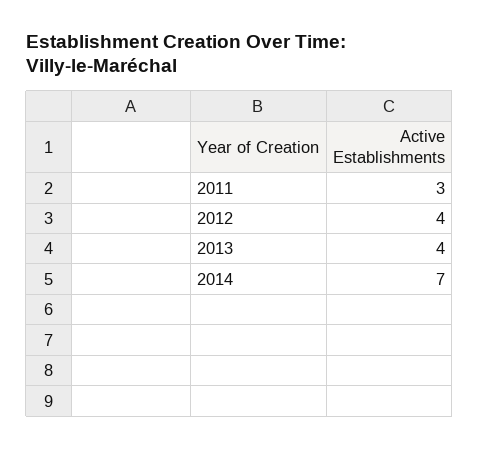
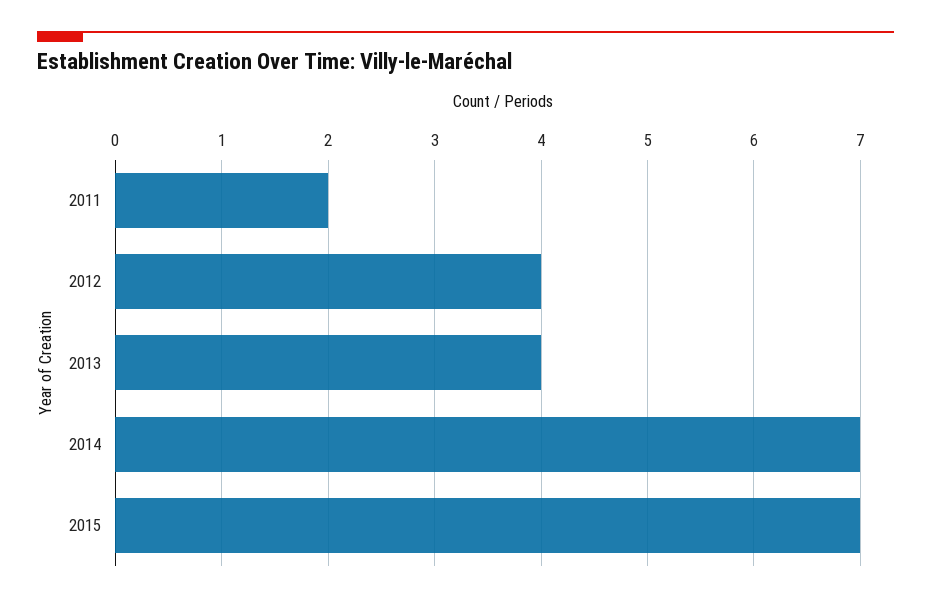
2011: 3 -> 2
2015: none -> 7

